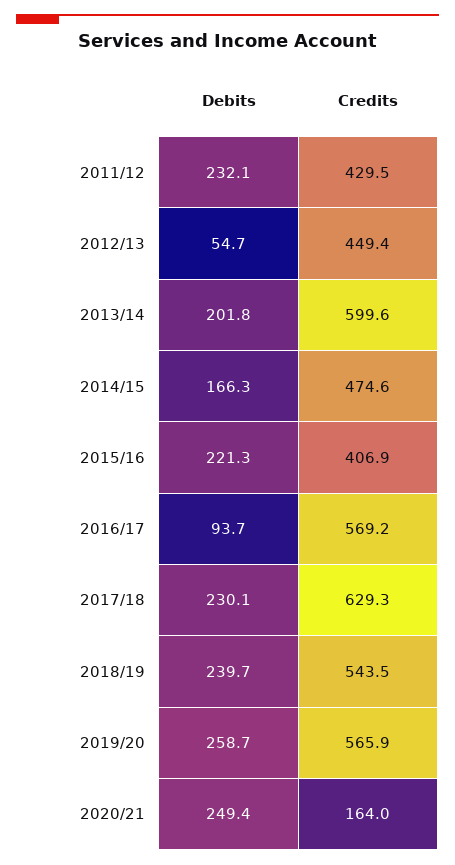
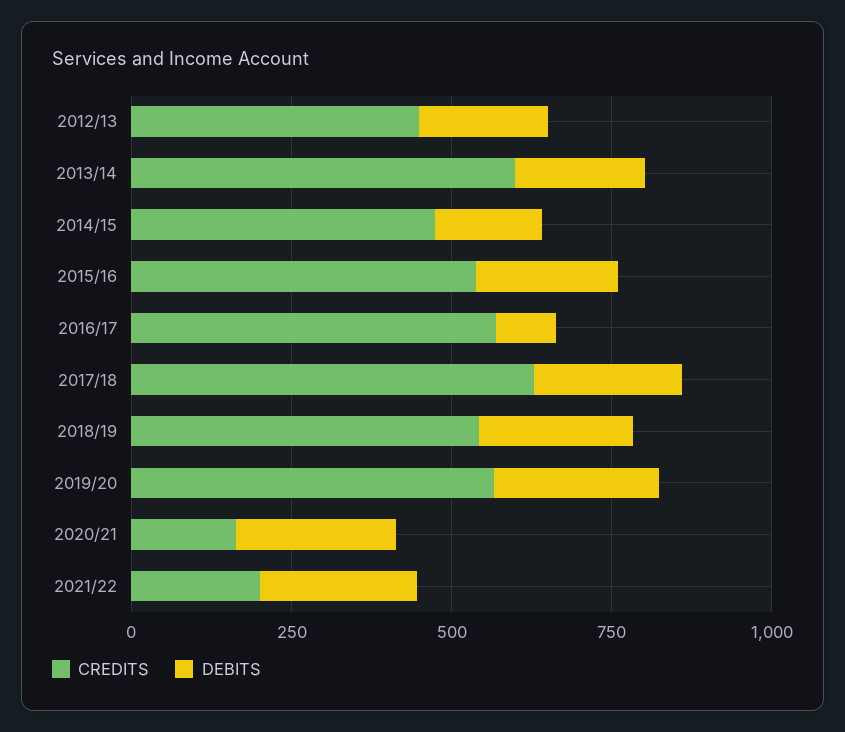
Debits, 2011/12: 232.1 -> none
Credits, 2011/12: 429.5 -> none
Debits, 2012/13: 54.7 -> 200
Credits, 2015/16: 406.9 -> 550
Credits, 2021/22: none -> 200
Debits, 2021/22: none -> 250

